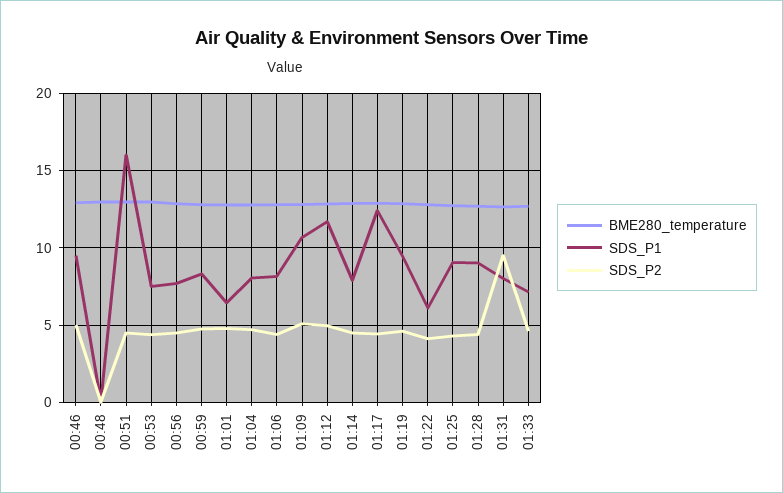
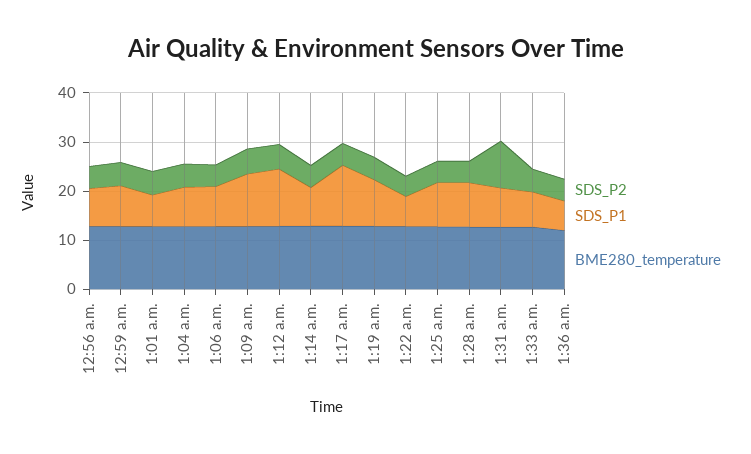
BME280_temperature, 00:46: 13 -> none
SDS_P1, 00:46: 9.5 -> none
SDS_P2, 00:46: 5 -> none
BME280_temperature, 00:48: 13 -> none
SDS_P1, 00:48: 0 -> none
SDS_P2, 00:48: 0 -> none
BME280_temperature, 00:51: 13 -> none
SDS_P1, 00:51: 16 -> none
SDS_P2, 00:51: 4.5 -> none
BME280_temperature, 00:53: 13 -> none
SDS_P1, 00:53: 7.5 -> none
SDS_P2, 00:53: 4.5 -> none
SDS_P2, 1:36 a.m.: none -> 4
SDS_P1, 1:36 a.m.: none -> 6
BME280_temperature, 1:36 a.m.: none -> 12

